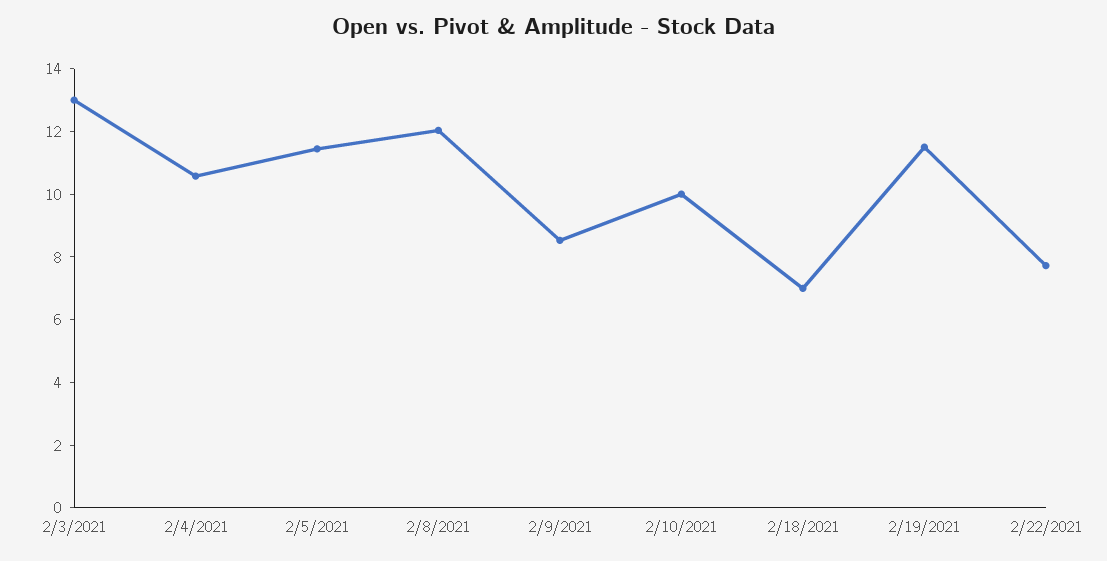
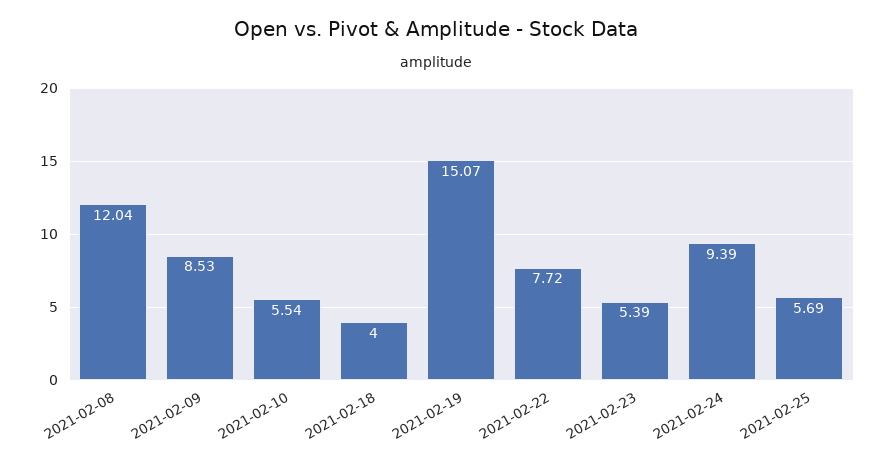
2/3/2021: 13 -> none
2/4/2021: 10.5 -> none
2/5/2021: 11.5 -> none
2/10/2021: 10 -> 5.54
2/18/2021: 7 -> 4
2/19/2021: 11.5 -> 15.07
2021-02-23: none -> 5.39
2021-02-24: none -> 9.39
2021-02-25: none -> 5.69

